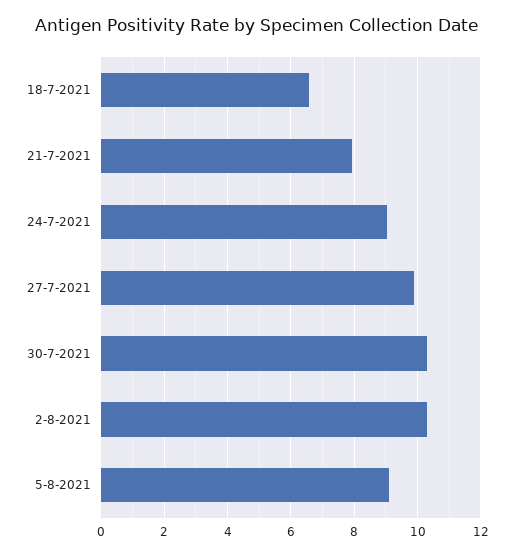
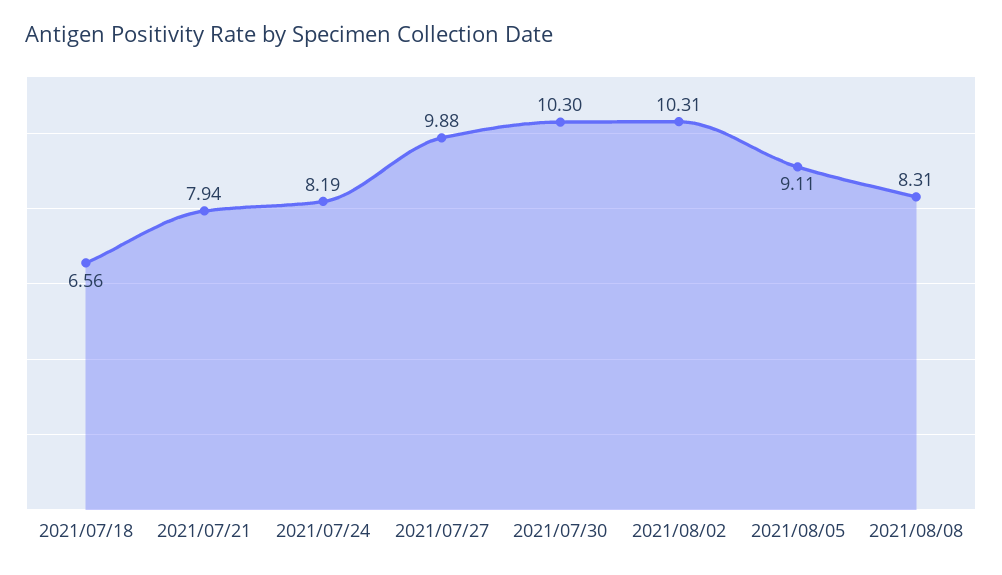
24-7-2021: 9 -> 8.19
2021/08/08: none -> 8.31

